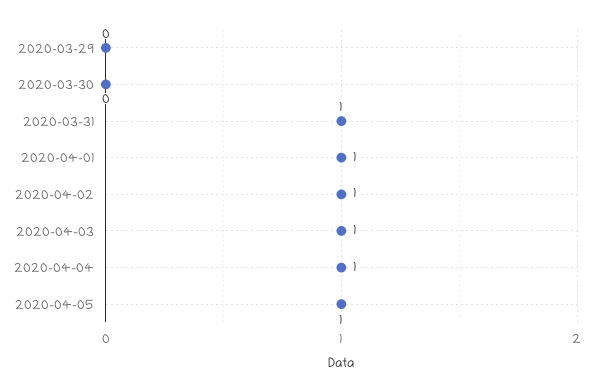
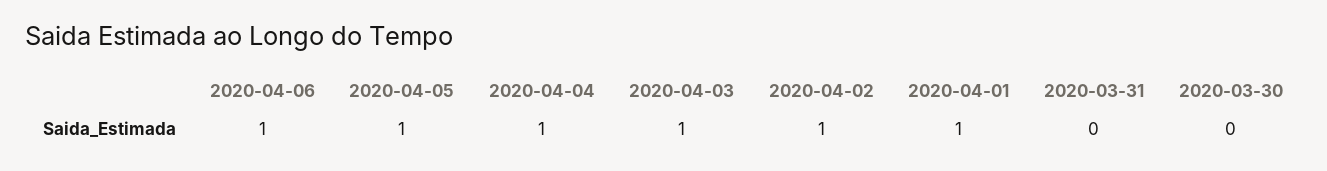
2020-03-29: 0 -> none
2020-03-31: 1 -> 0
2020-04-06: none -> 1

